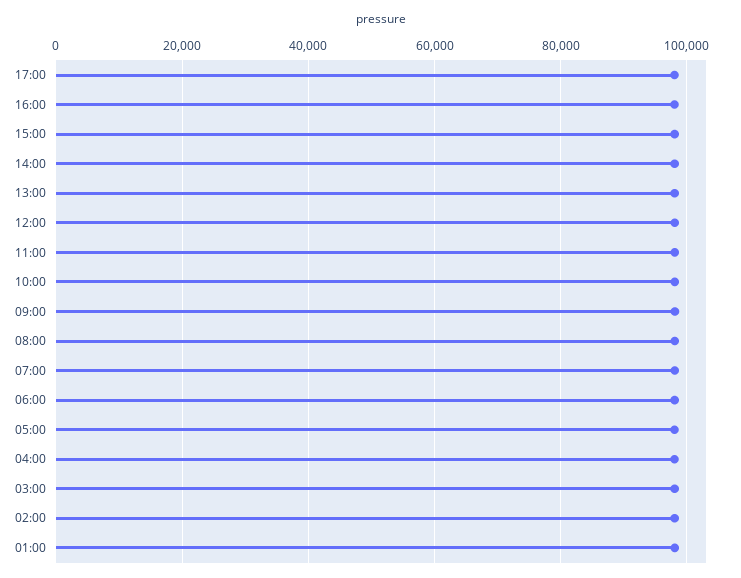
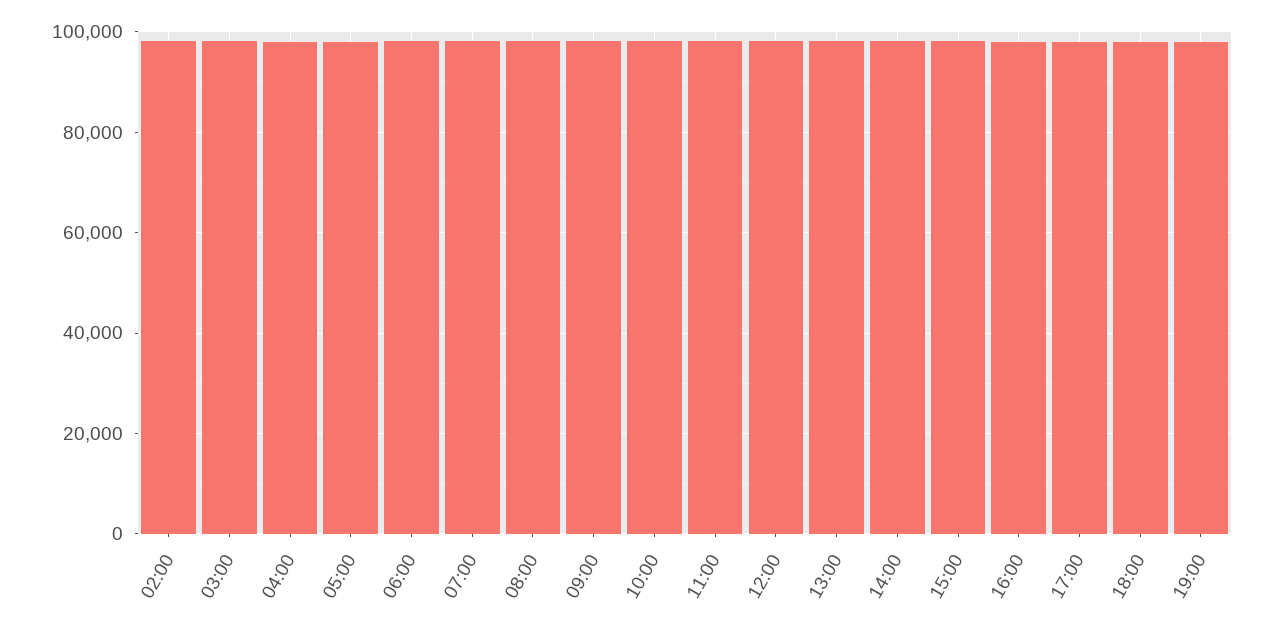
01:00: 98000 -> none
18:00: none -> 98000
19:00: none -> 98000

